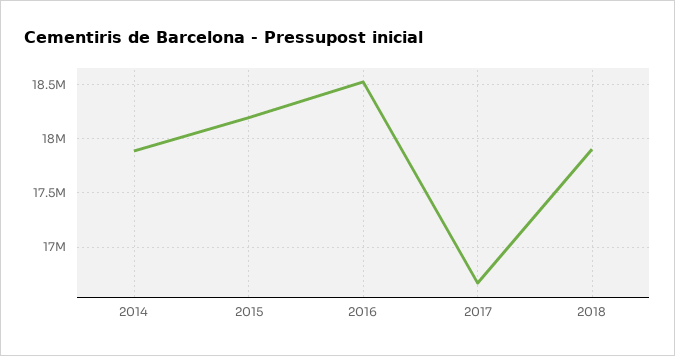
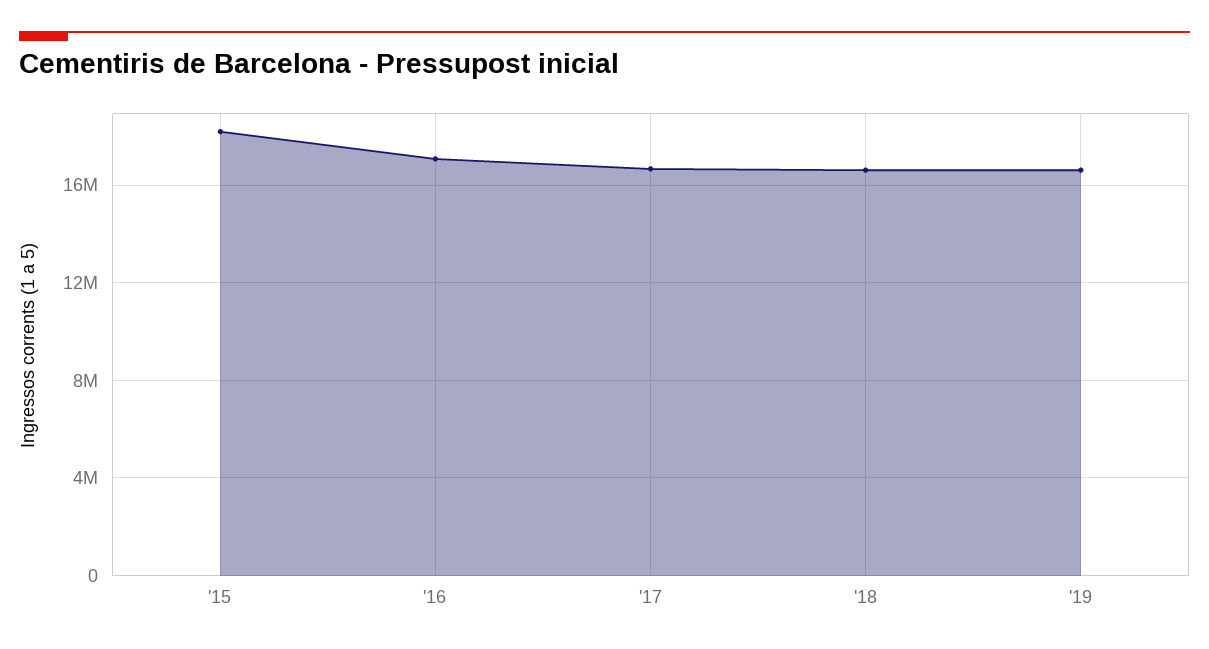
2014: 17900000 -> none
2016: 18500000 -> 17000000
2018: 17900000 -> 16500000
'19: none -> 16500000

